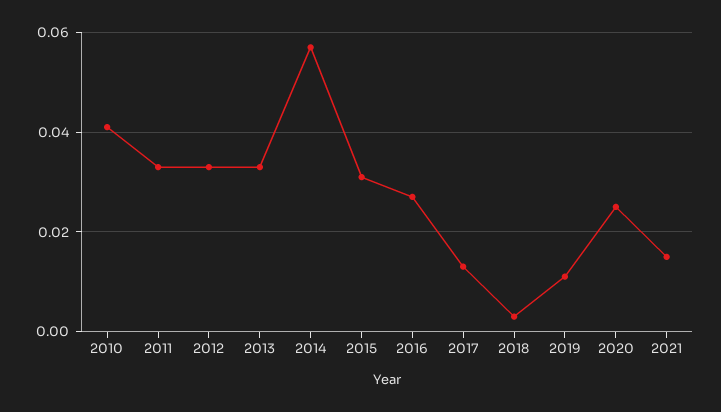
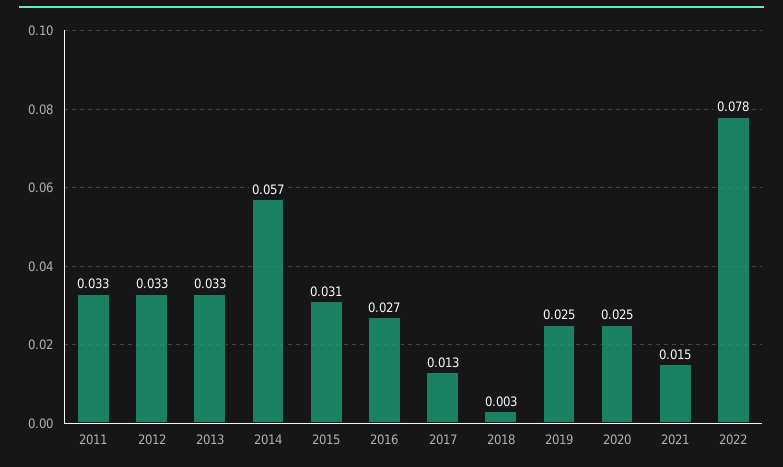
2010: 0.04 -> none
2019: 0.01 -> 0.025
2022: none -> 0.078

